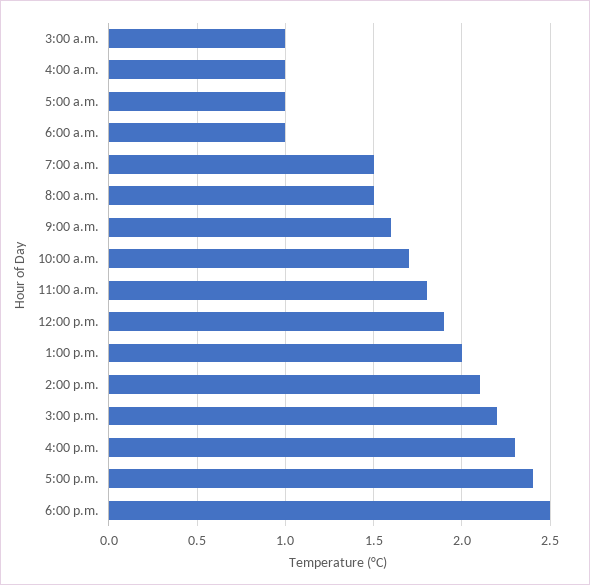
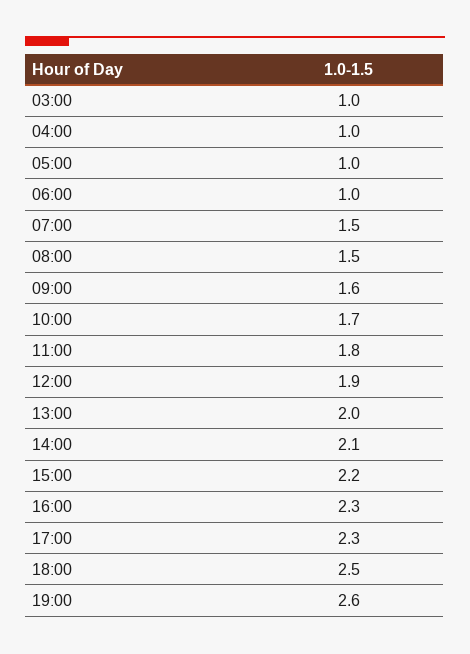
5:00 p.m.: 2.4 -> 2.3
19:00: none -> 2.6

